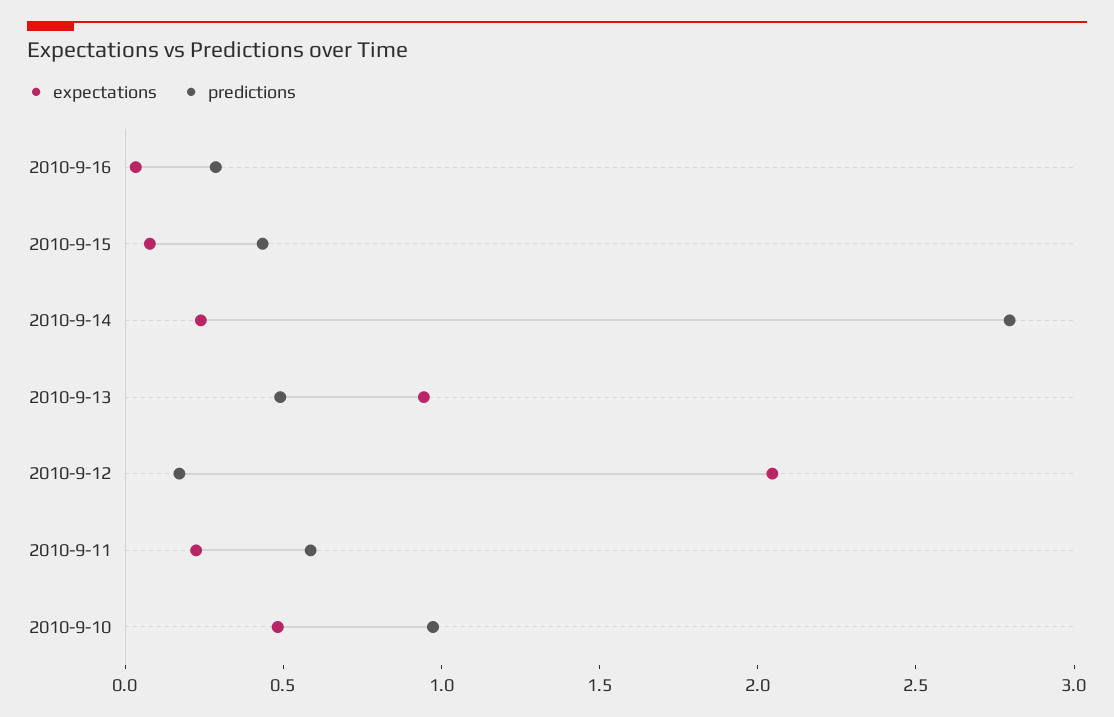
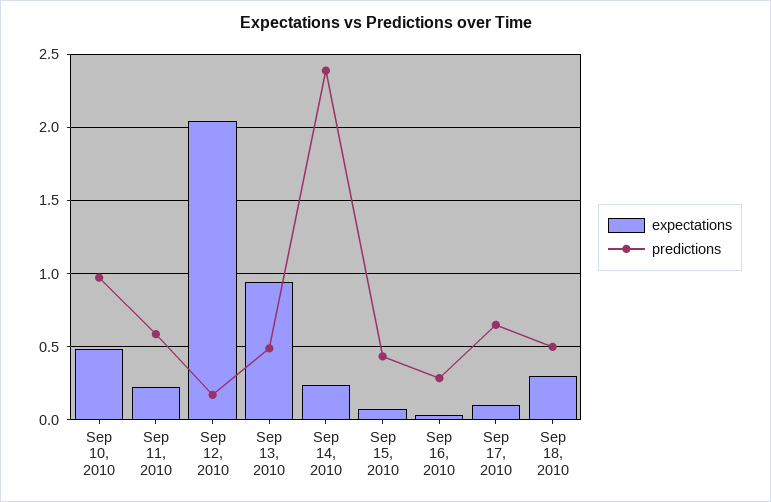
predictions, 2010-9-14: 2.8 -> 2.4
expectations, Sep 17, 2010: none -> 0.1
predictions, Sep 17, 2010: none -> 0.65
expectations, Sep 18, 2010: none -> 0.3
predictions, Sep 18, 2010: none -> 0.5

